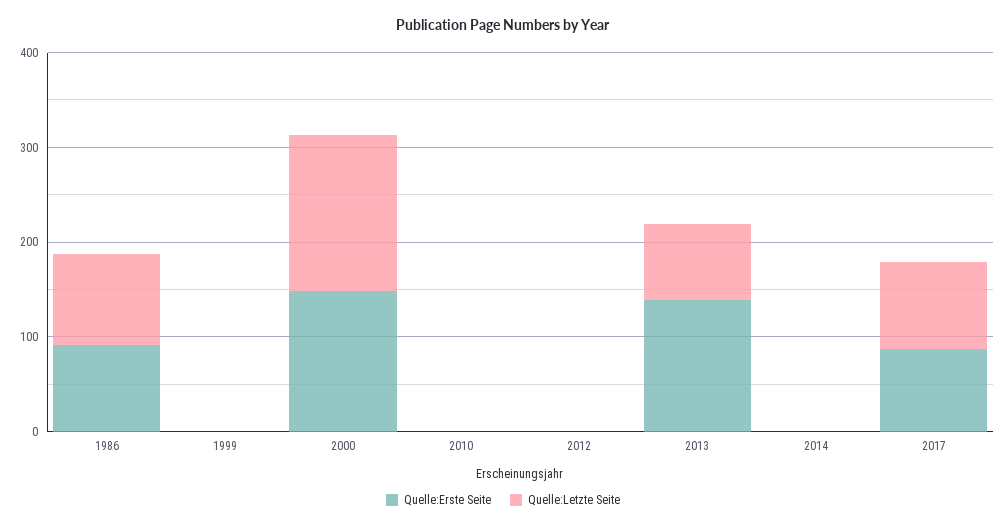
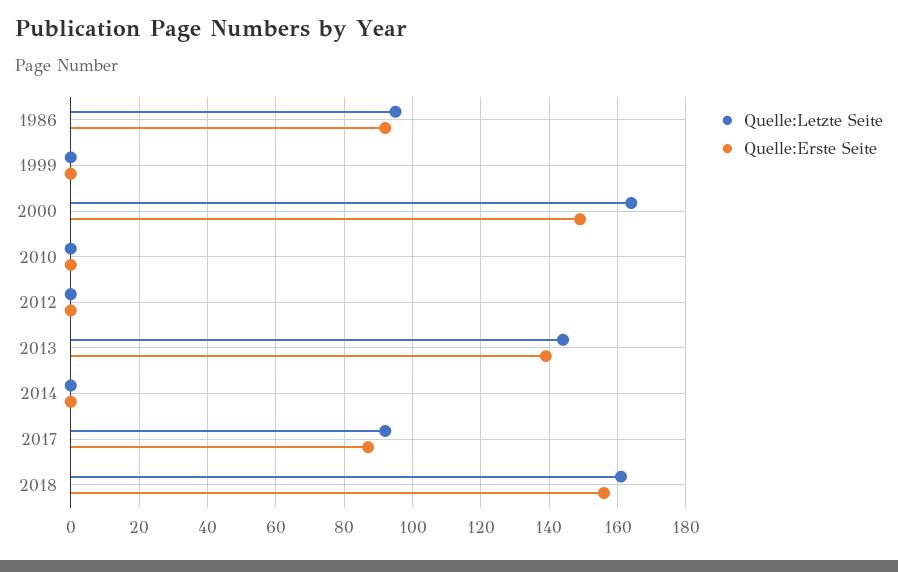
Quelle:Letzte Seite, 2013: 80 -> 145
Quelle:Letzte Seite, 2018: none -> 160
Quelle:Erste Seite, 2018: none -> 155

